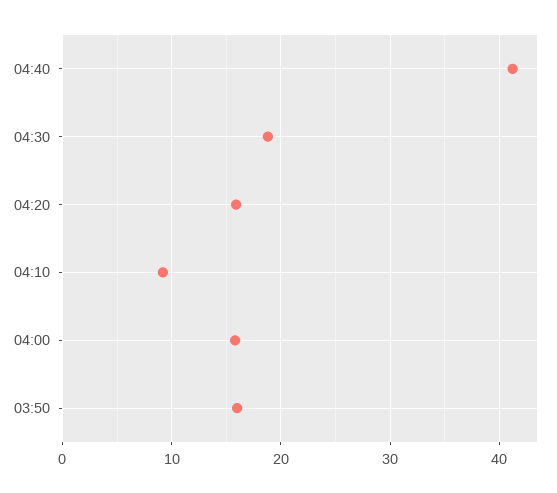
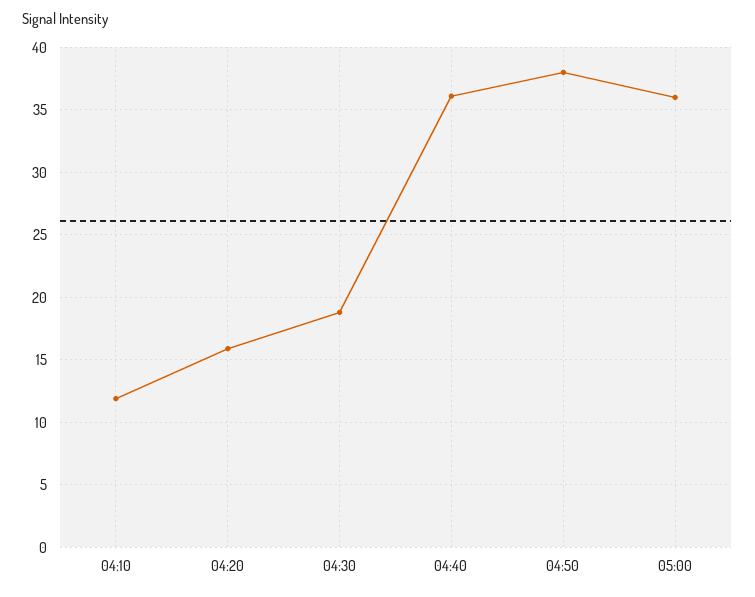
04:40: 41 -> 36
04:10: 9 -> 12
04:00: 16 -> none
03:50: 16 -> none
04:50: none -> 38
05:00: none -> 36

